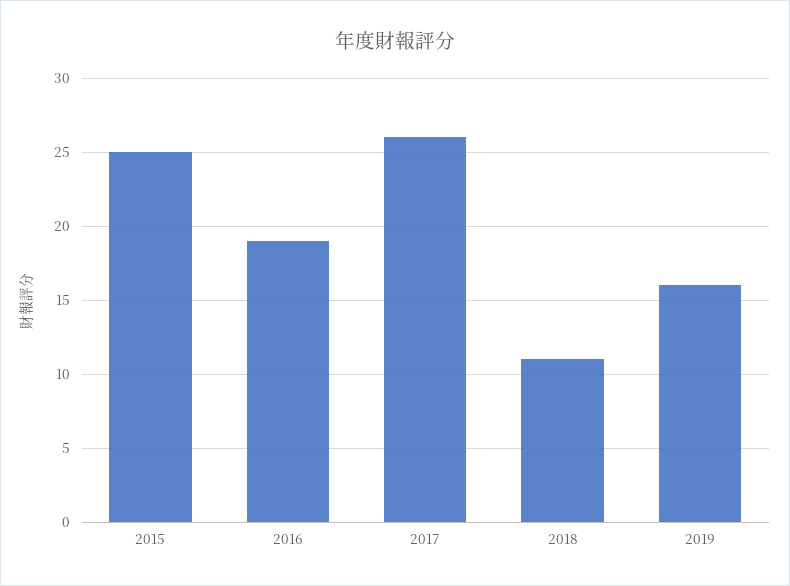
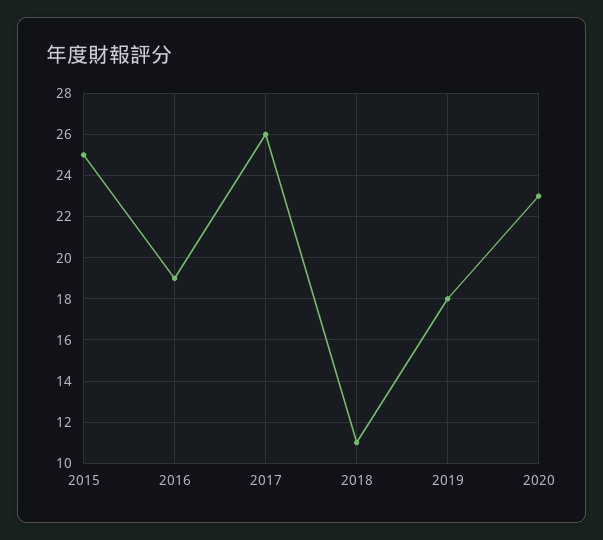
2019: 16 -> 18
2020: none -> 23

